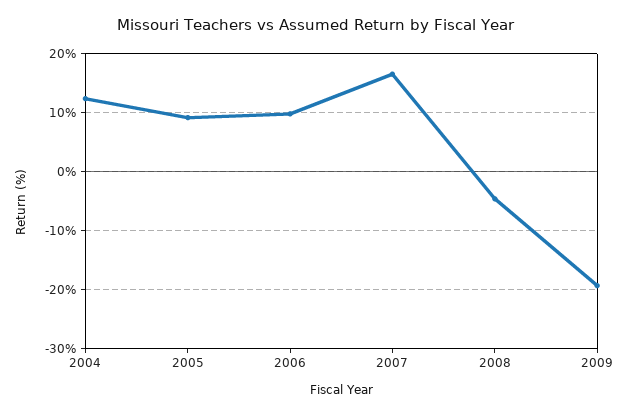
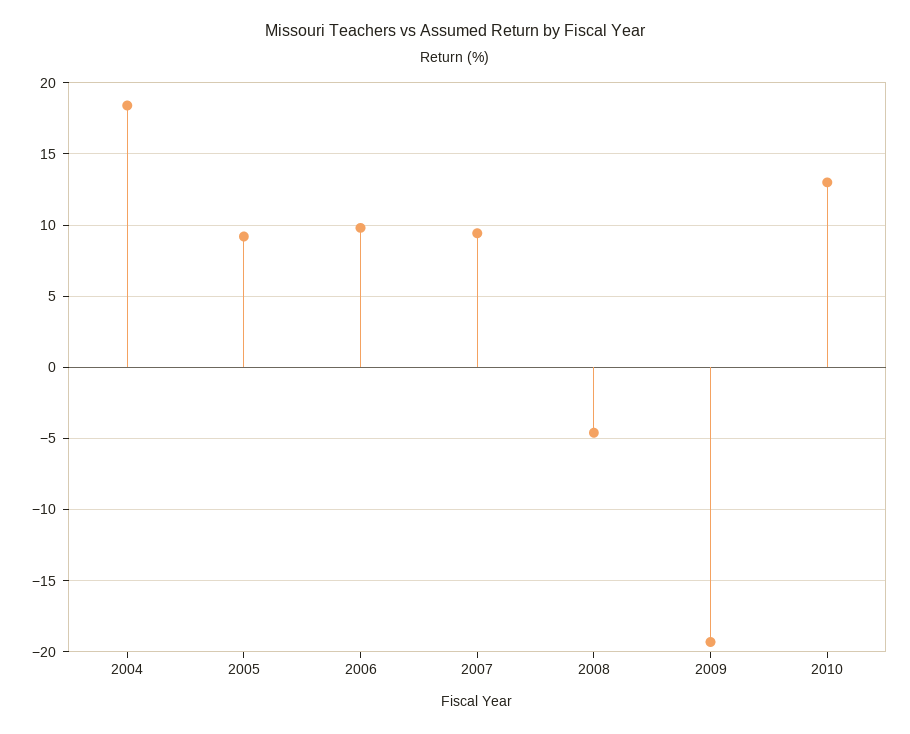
2004: 12 -> 18.5
2007: 16 -> 9.5
2010: none -> 13

